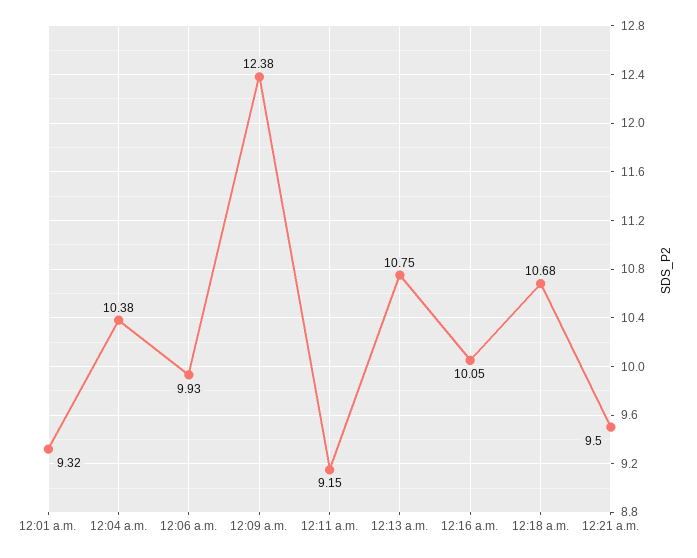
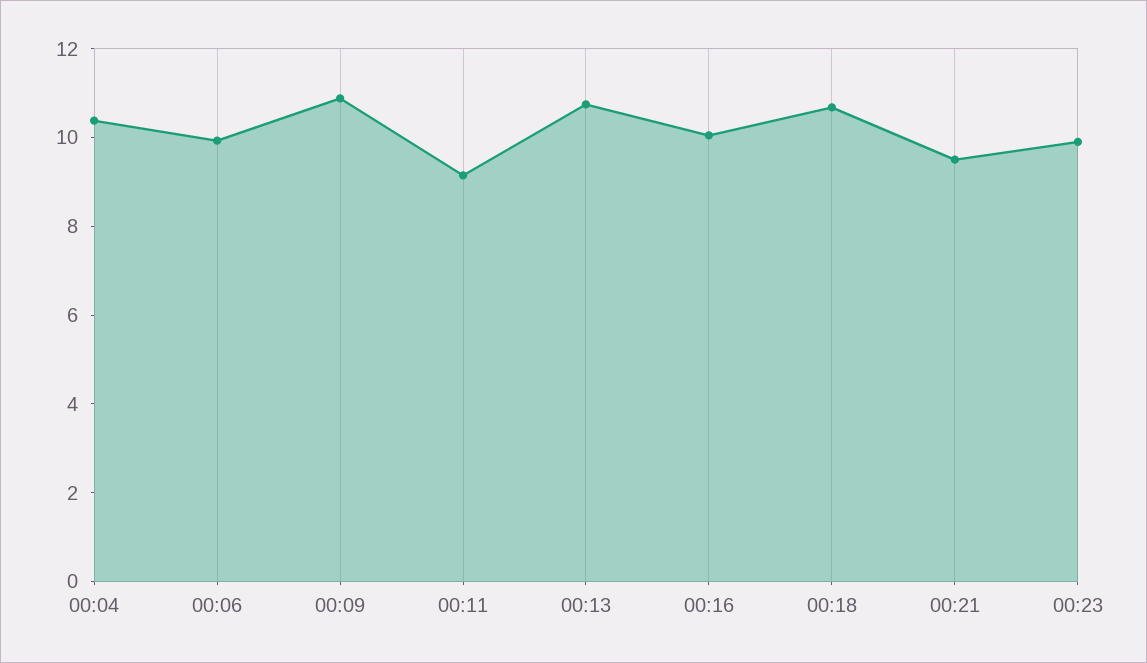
12:01 a.m.: 9.32 -> none
12:09 a.m.: 12.38 -> 11
00:23: none -> 10

